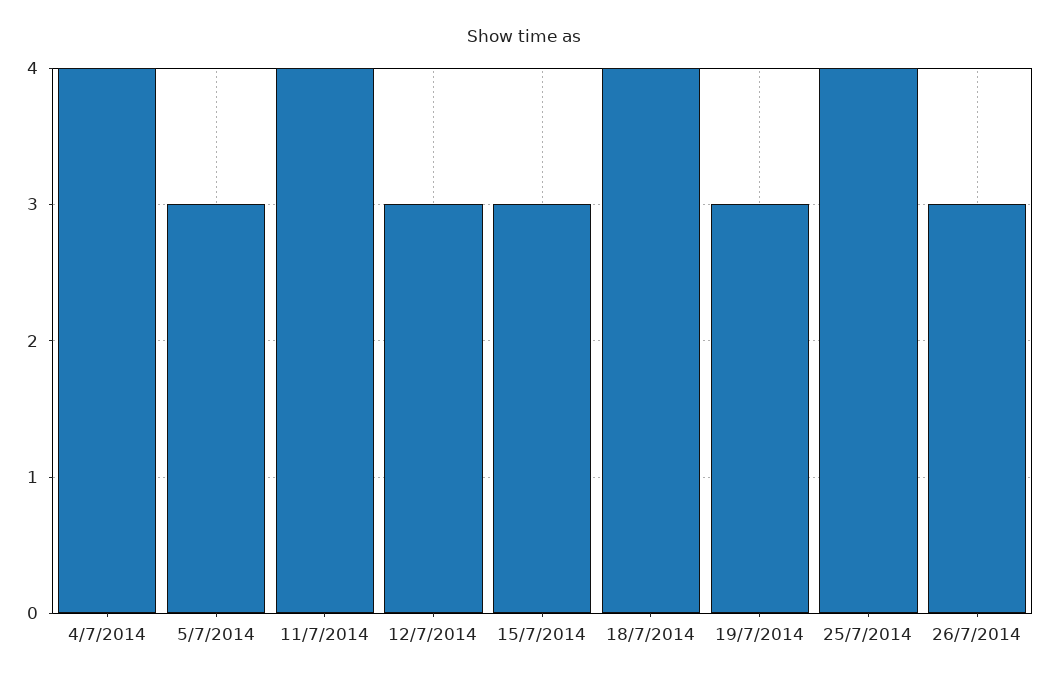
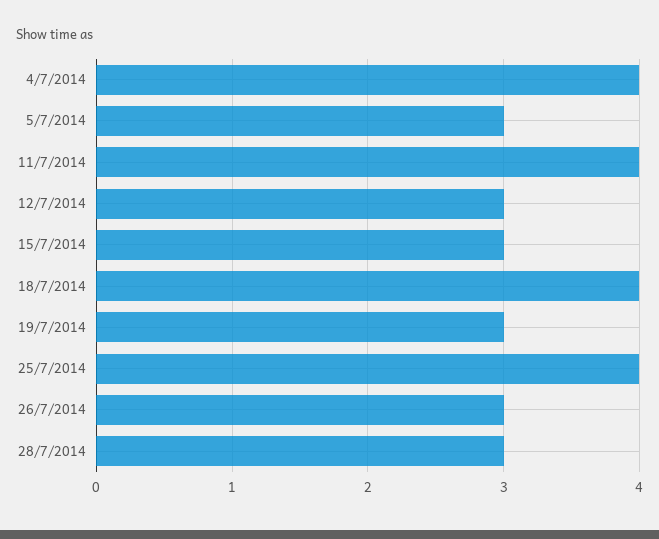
28/7/2014: none -> 3

